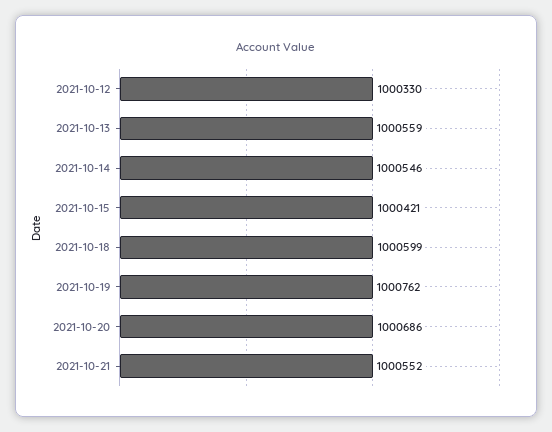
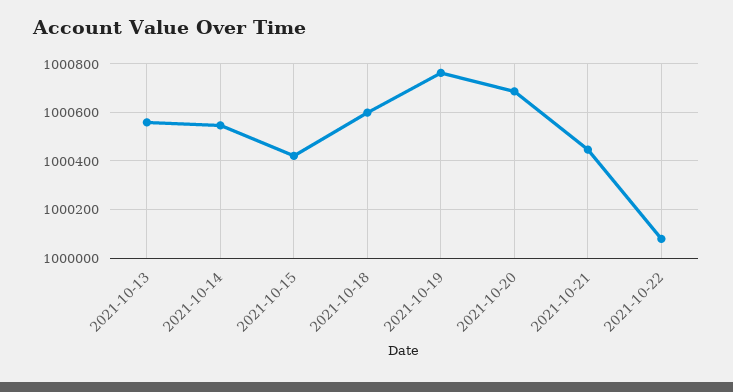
2021-10-12: 1000330 -> none
2021-10-21: 1000552 -> 1000450
2021-10-22: none -> 1000075

